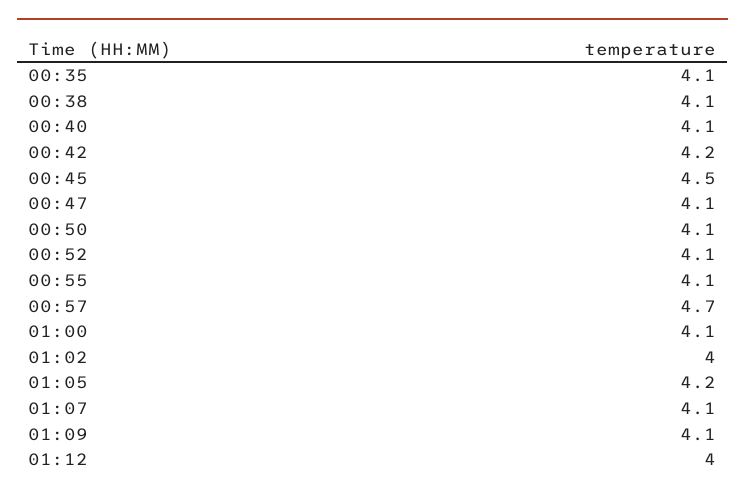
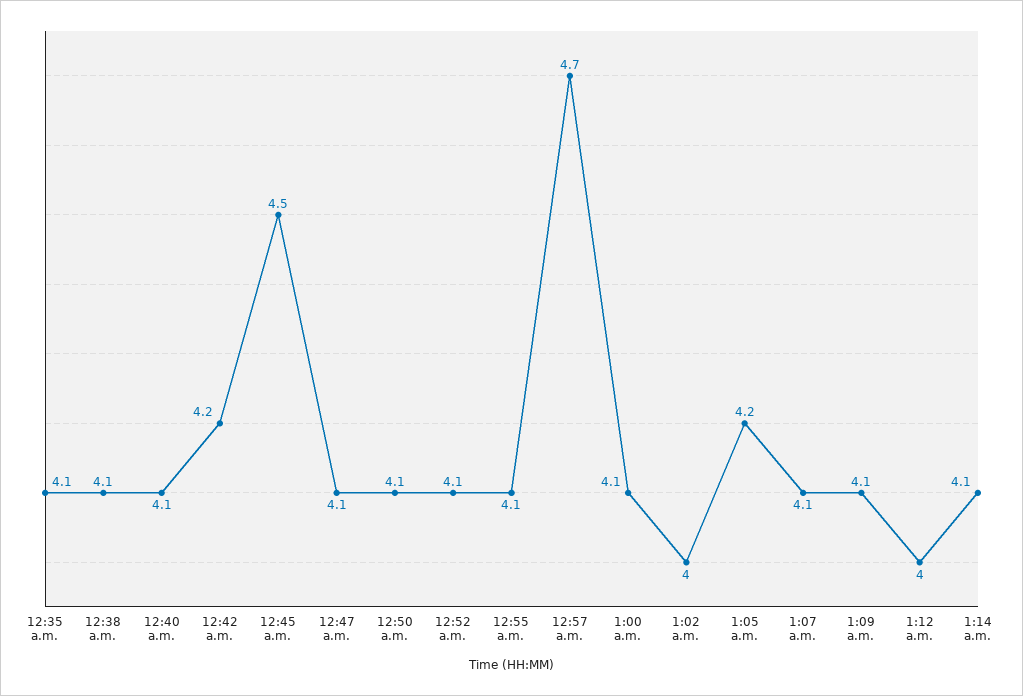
1:14 a.m.: none -> 4.1

